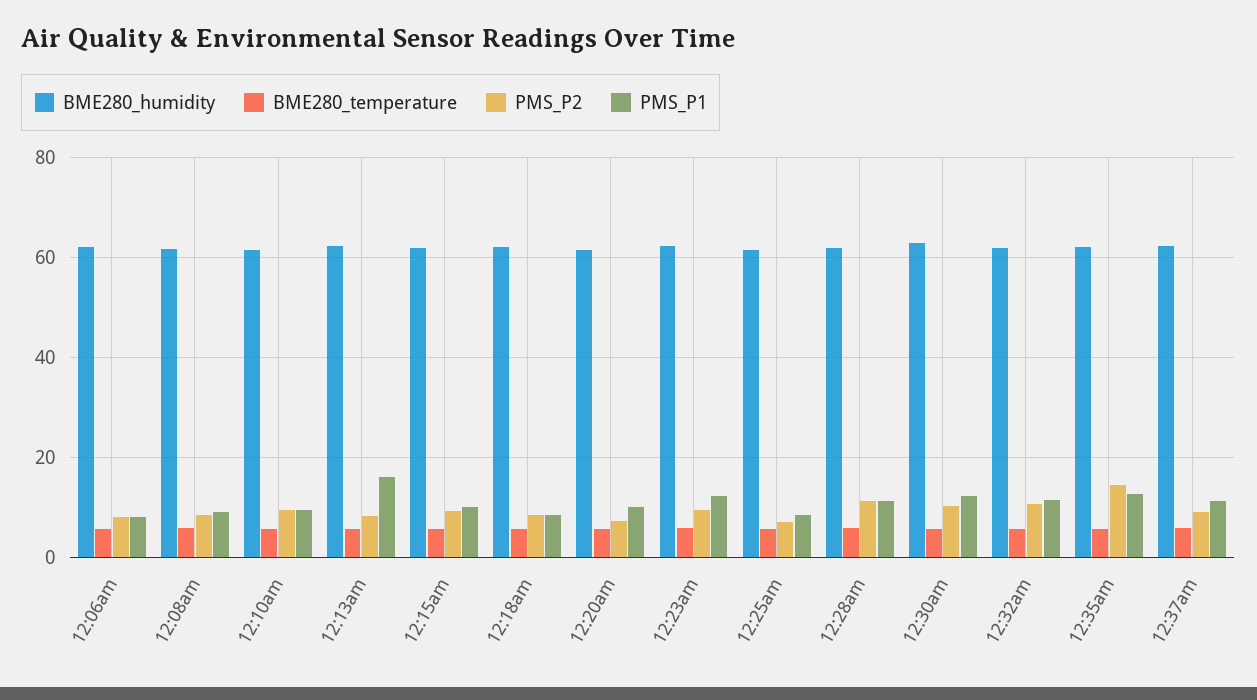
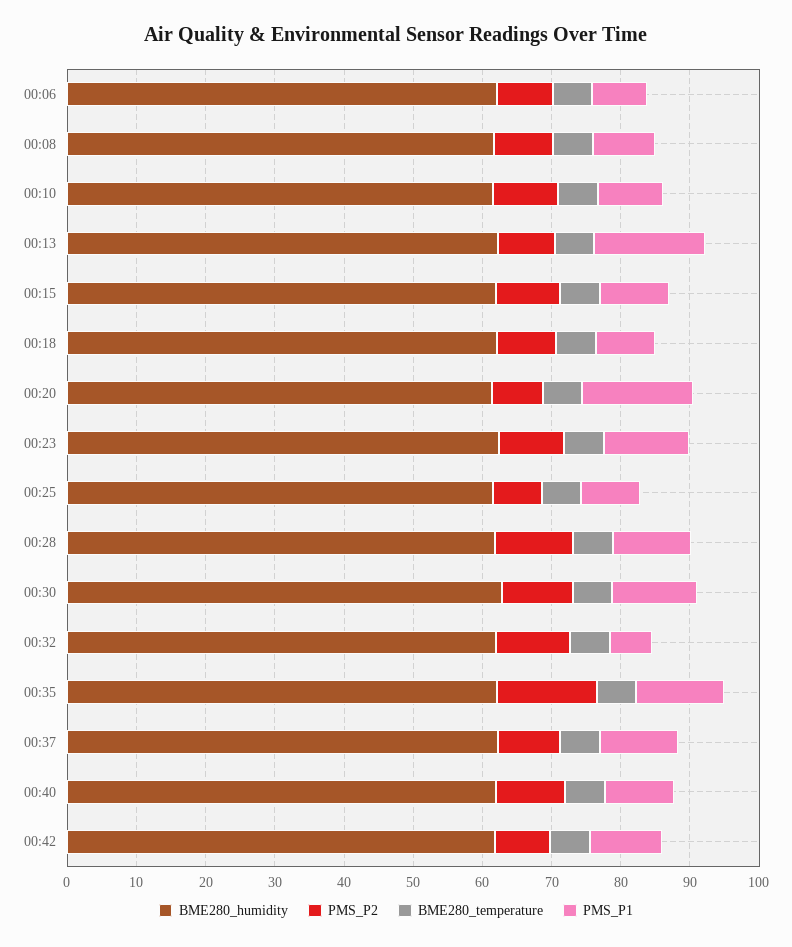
PMS_P1, 12:20am: 10 -> 16
PMS_P1, 12:32am: 12 -> 6
BME280_humidity, 00:40: none -> 62
PMS_P2, 00:40: none -> 10
BME280_temperature, 00:40: none -> 6
PMS_P1, 00:40: none -> 10
BME280_humidity, 00:42: none -> 62
PMS_P2, 00:42: none -> 8
BME280_temperature, 00:42: none -> 6
PMS_P1, 00:42: none -> 10

